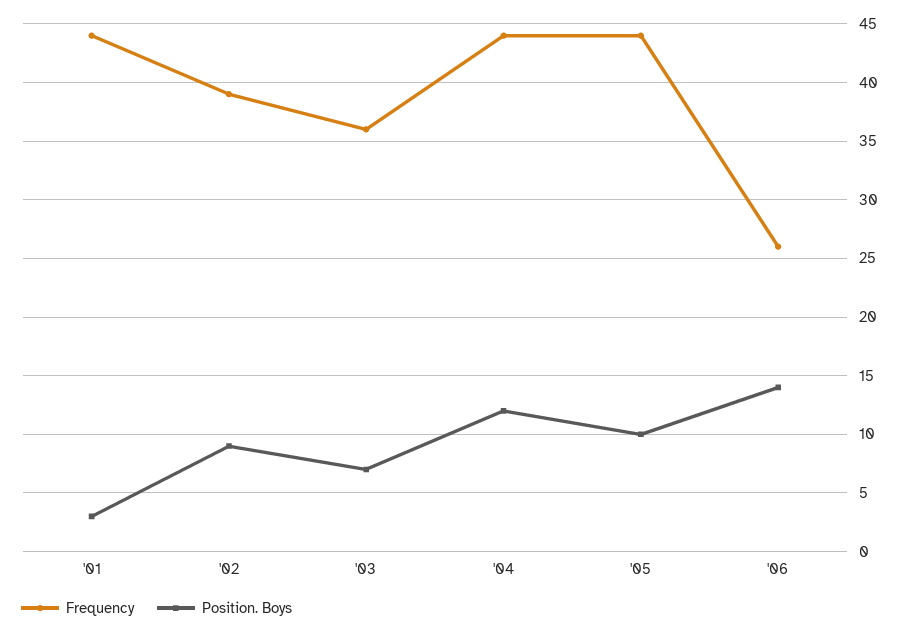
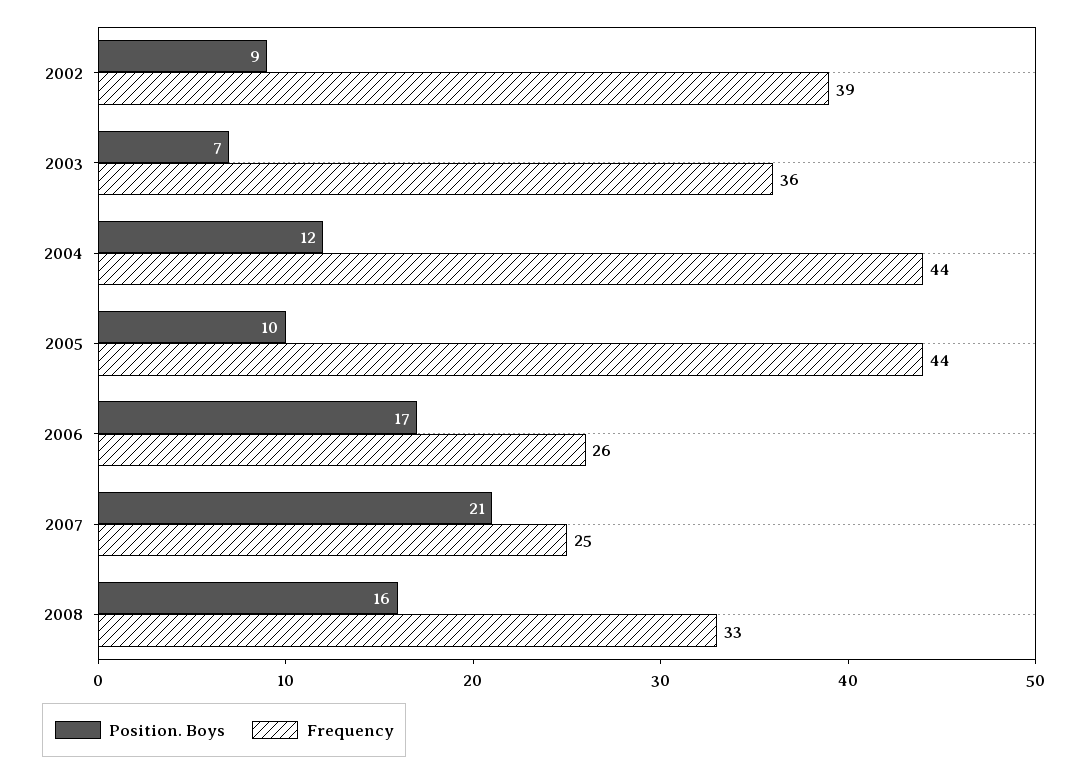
Frequency, '01: 44 -> none
Position. Boys, '01: 3 -> none
Position. Boys, '06: 14 -> 17
Position. Boys, 2007: none -> 21
Frequency, 2007: none -> 25
Position. Boys, 2008: none -> 16
Frequency, 2008: none -> 33

